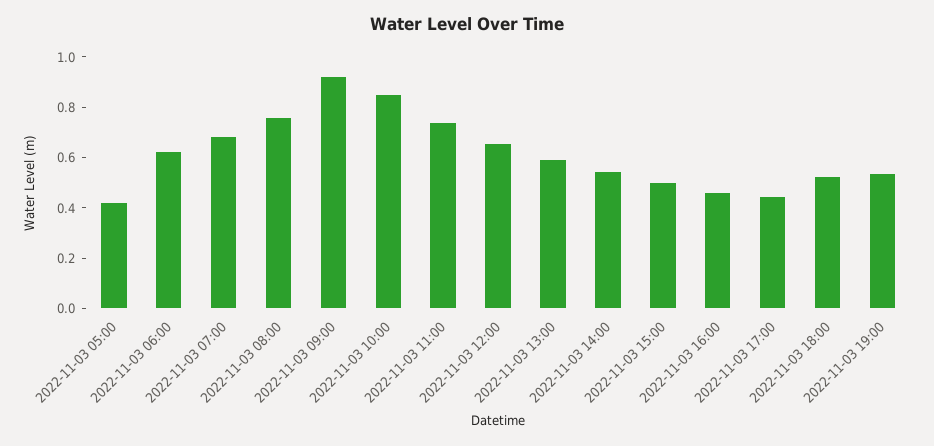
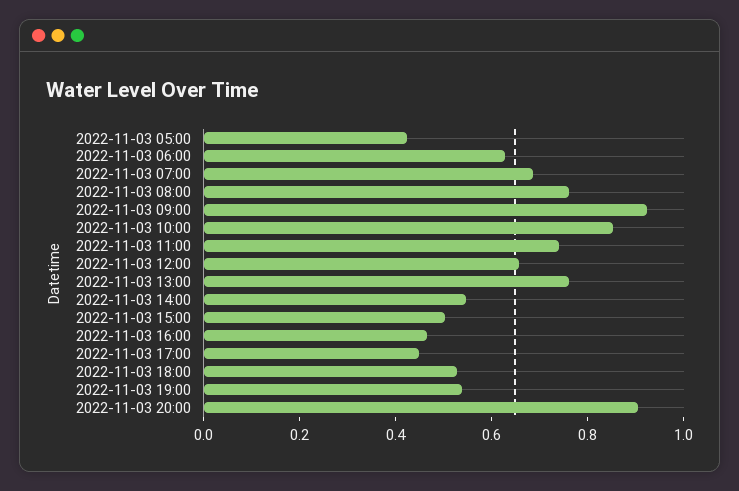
2022-11-03 13:00: 0.6 -> 0.75
2022-11-03 20:00: none -> 0.9

